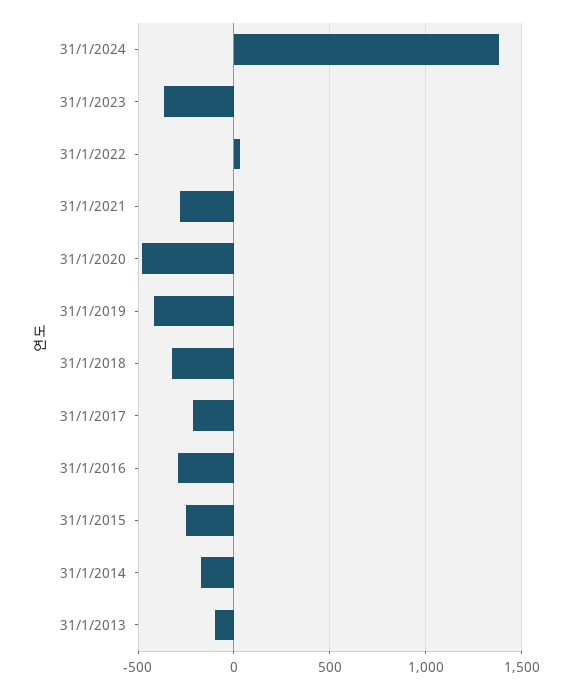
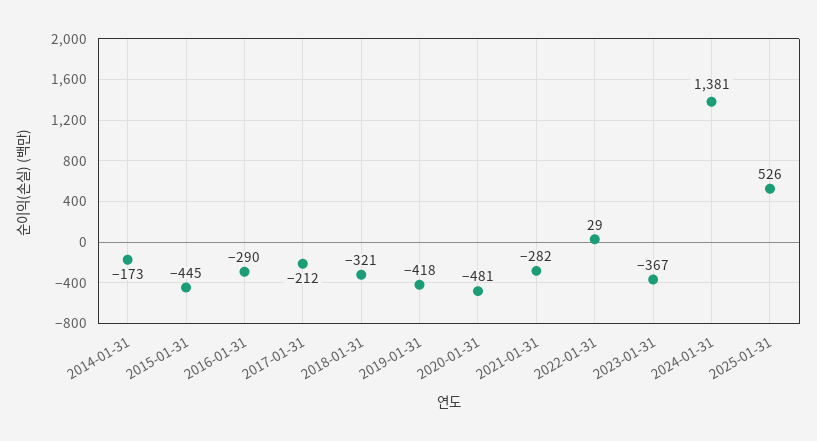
31/1/2015: -250 -> -445
31/1/2013: -100 -> none
2025-01-31: none -> 526

